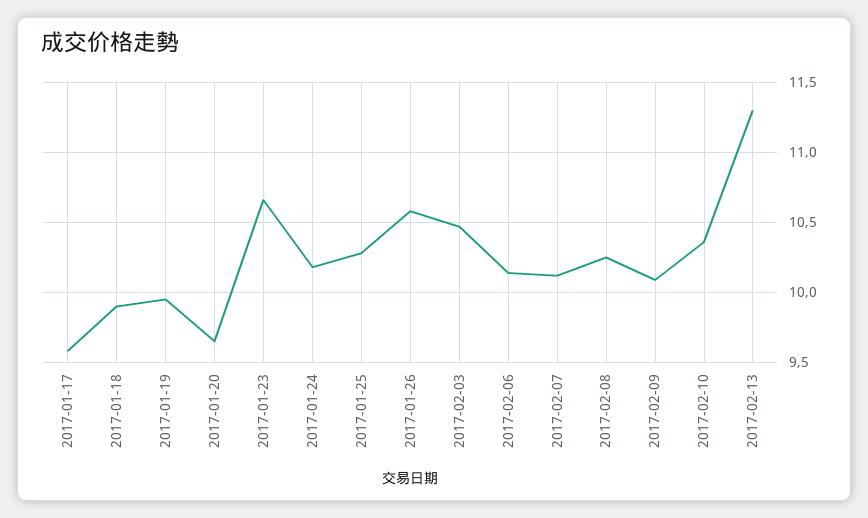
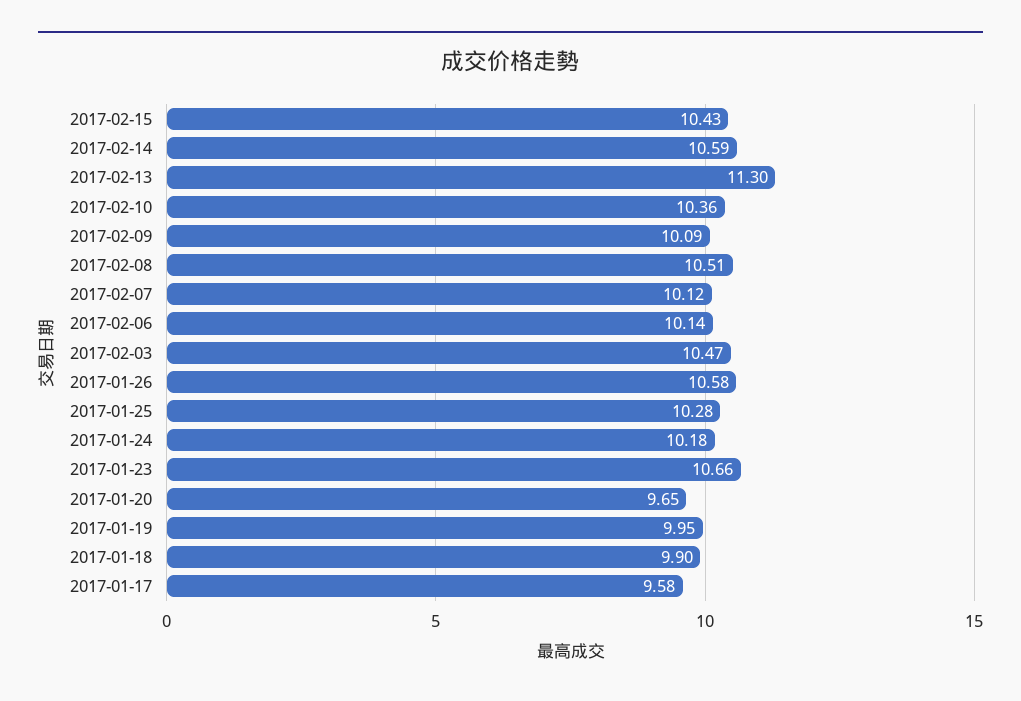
2017-02-08: 10.25 -> 10.51
2017-02-15: none -> 10.43
2017-02-14: none -> 10.59

